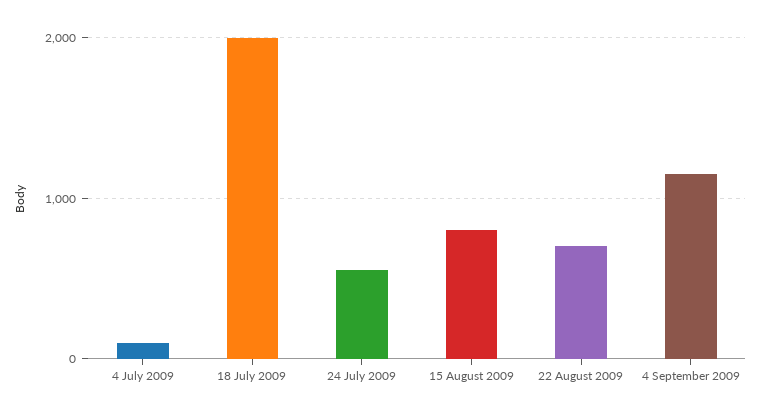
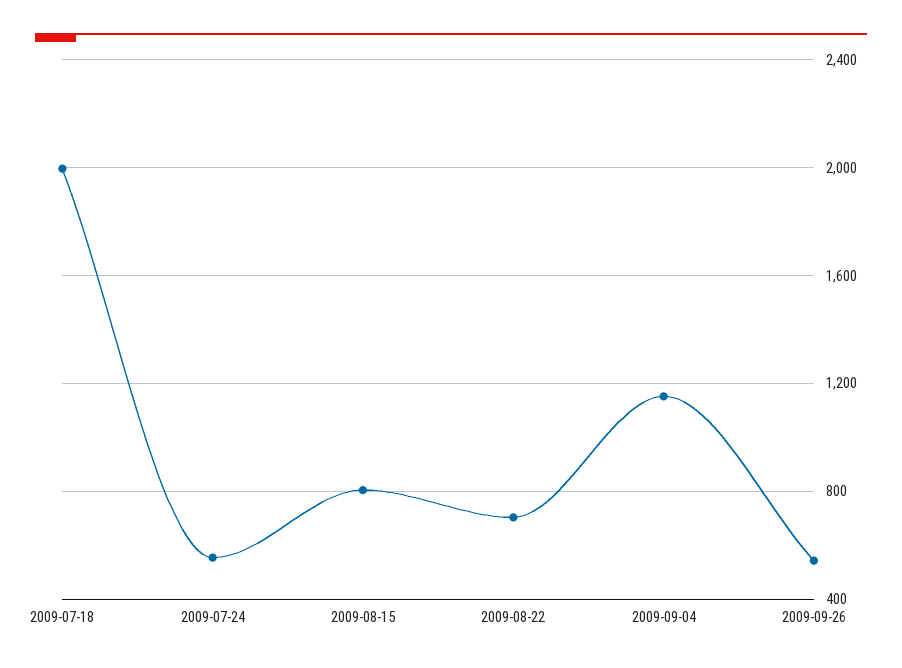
4 July 2009: 100 -> none
2009-09-26: none -> 550

